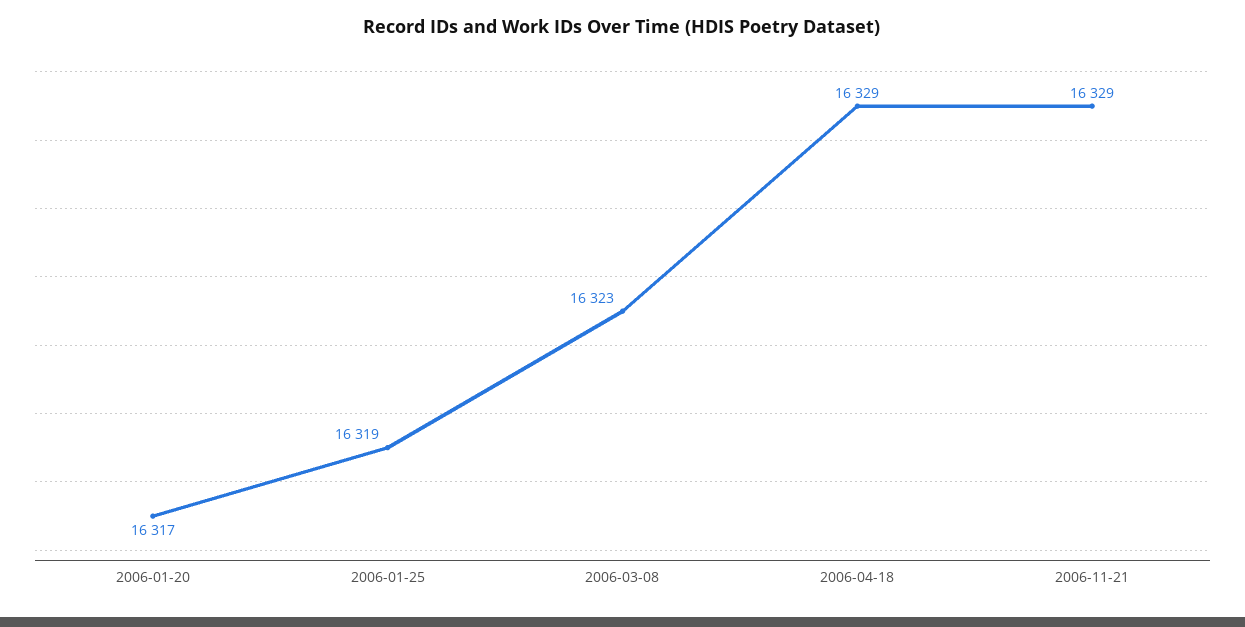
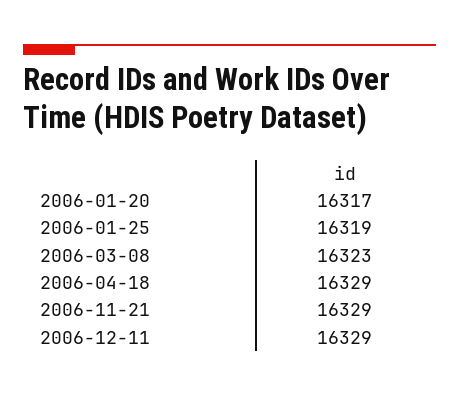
2006-12-11: none -> 16329

